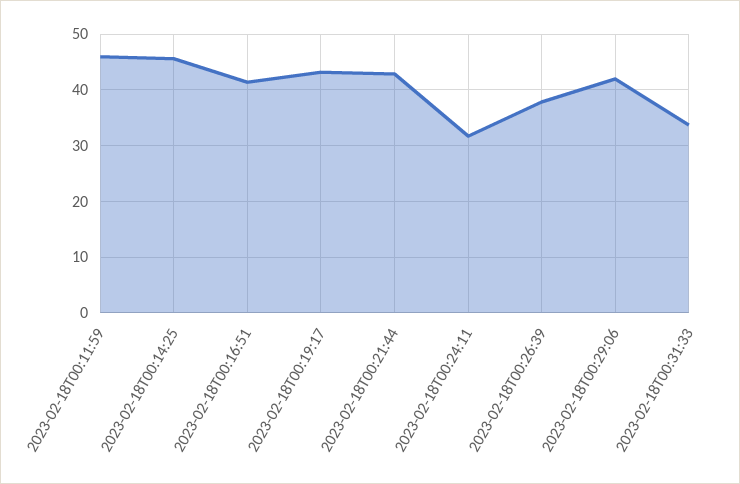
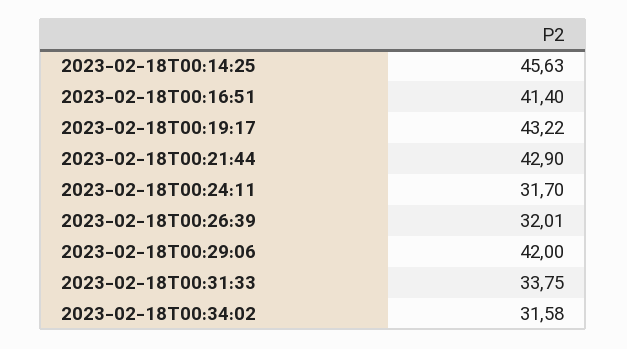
2023-02-18T00:11:59: 46 -> none
2023-02-18T00:26:39: 38 -> 32.01
2023-02-18T00:34:02: none -> 31.58

